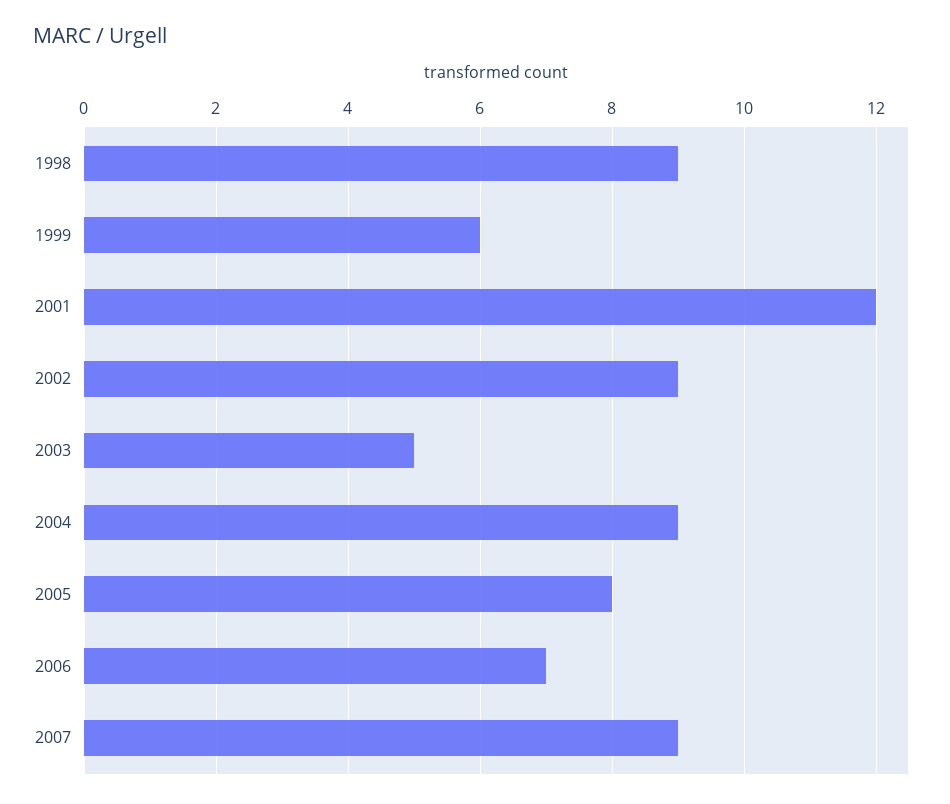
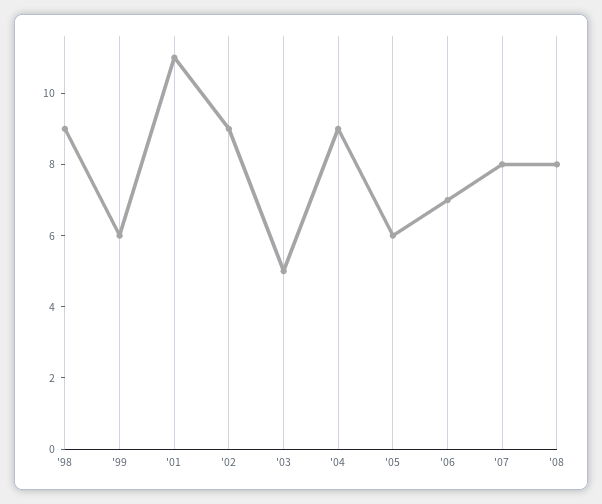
2001: 12 -> 11
2005: 8 -> 6
2007: 9 -> 8
'08: none -> 8

